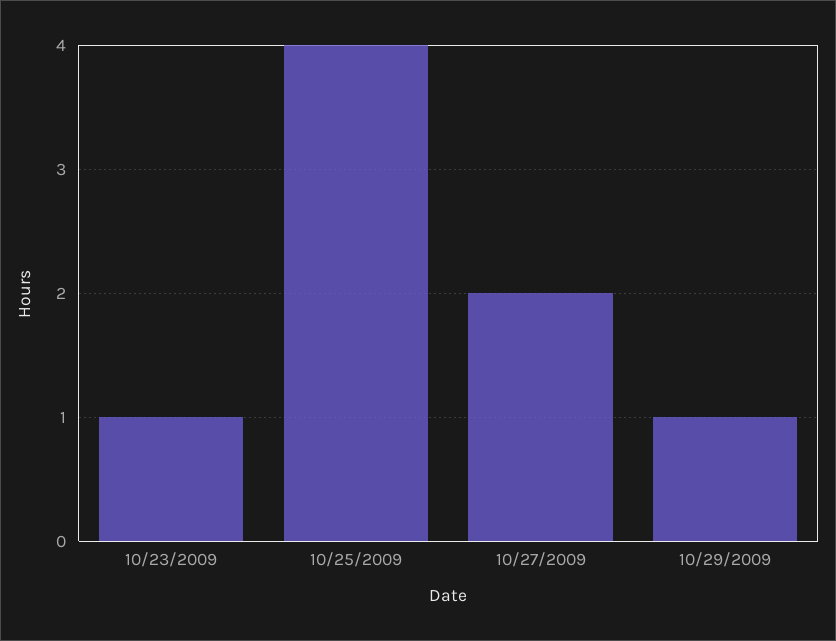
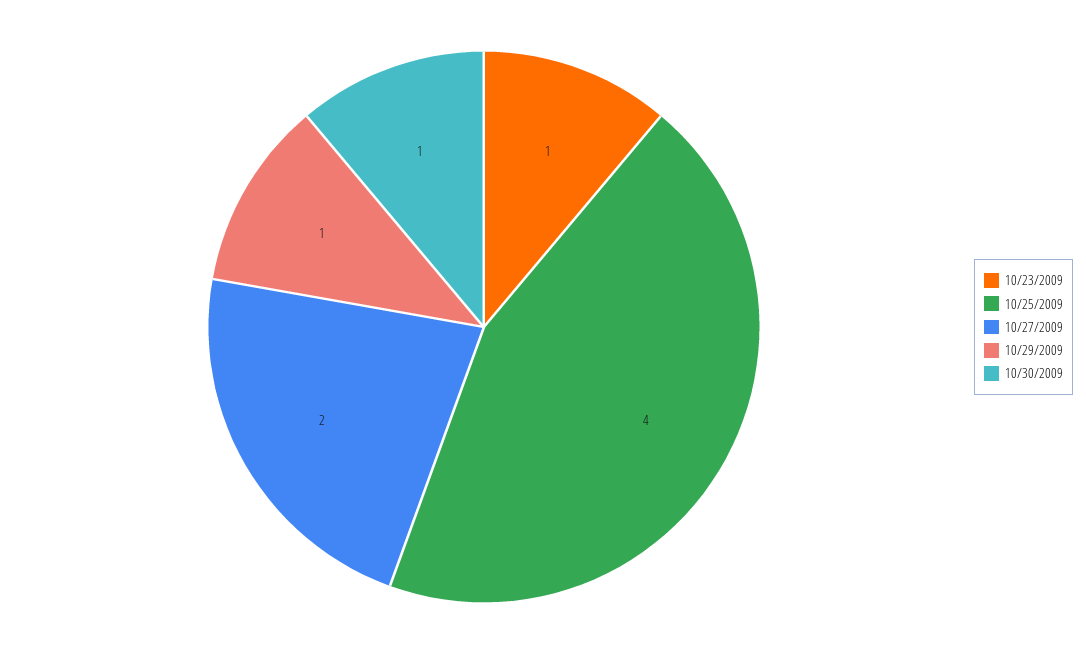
10/30/2009: none -> 1

